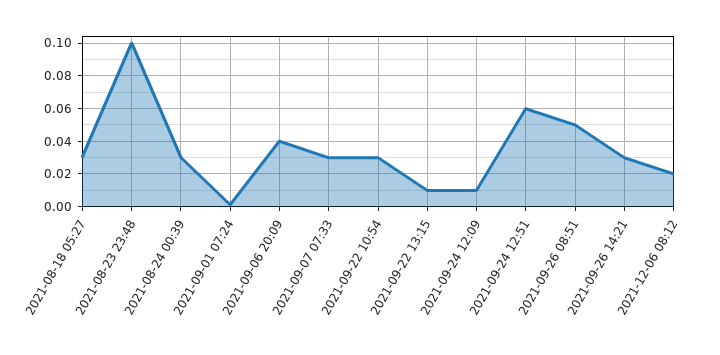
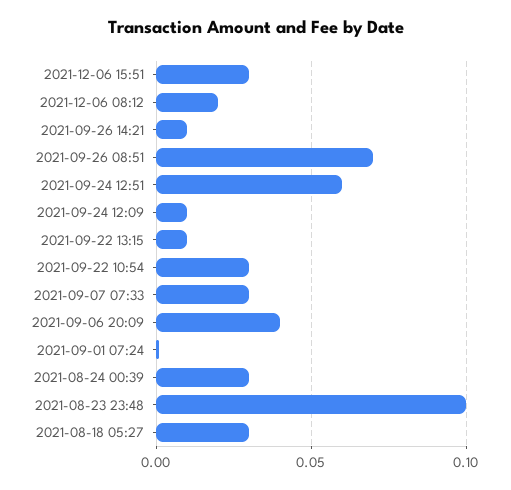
2021-09-26 08:51: 0.05 -> 0.07
2021-09-26 14:21: 0.03 -> 0.01
2021-12-06 15:51: none -> 0.03

